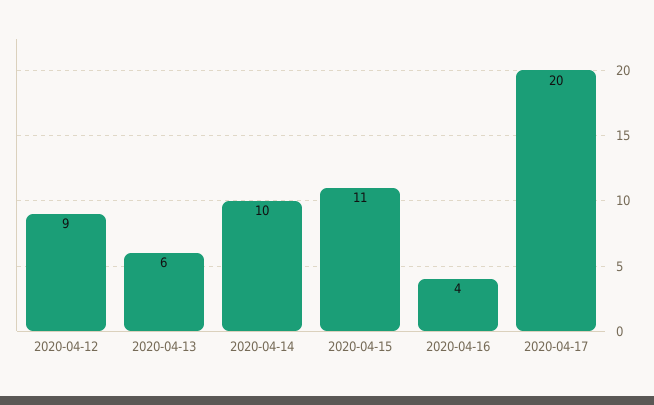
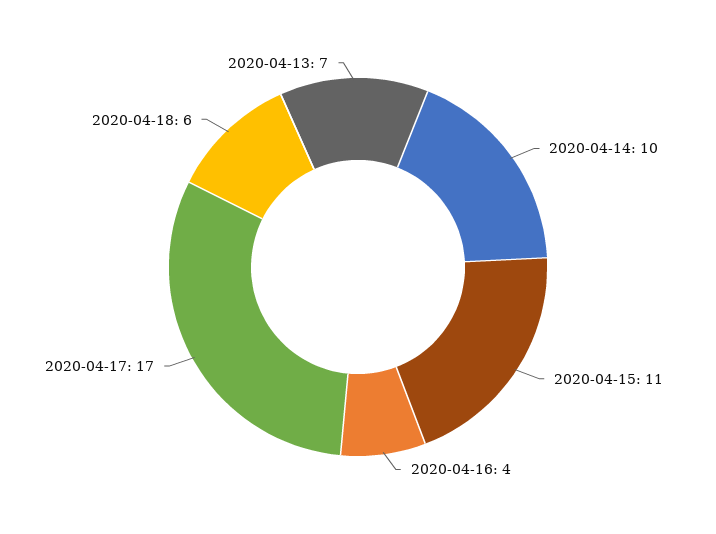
2020-04-12: 9 -> none
2020-04-13: 6 -> 7
2020-04-17: 20 -> 17
2020-04-18: none -> 6

